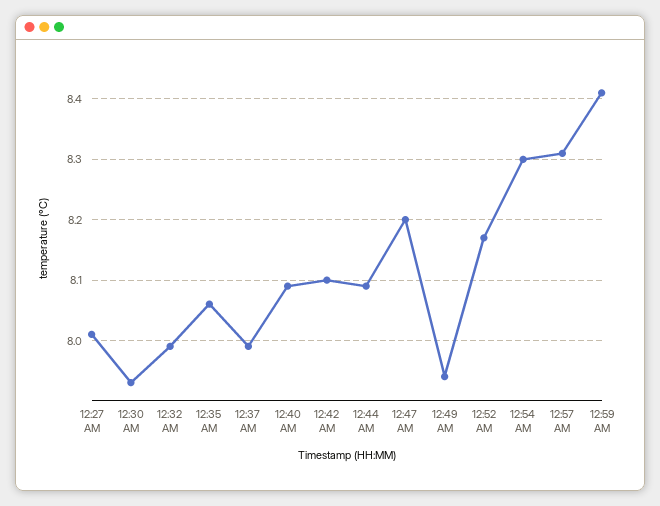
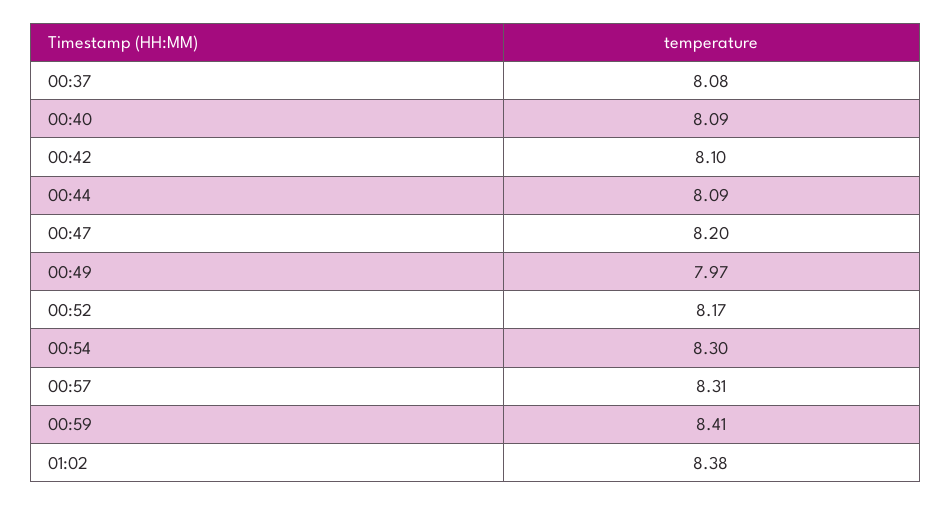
12:27 AM: 8.01 -> none
12:30 AM: 7.93 -> none
12:32 AM: 7.99 -> none
12:35 AM: 8.06 -> none
12:37 AM: 7.99 -> 8.08
12:49 AM: 7.94 -> 7.97
01:02: none -> 8.38

